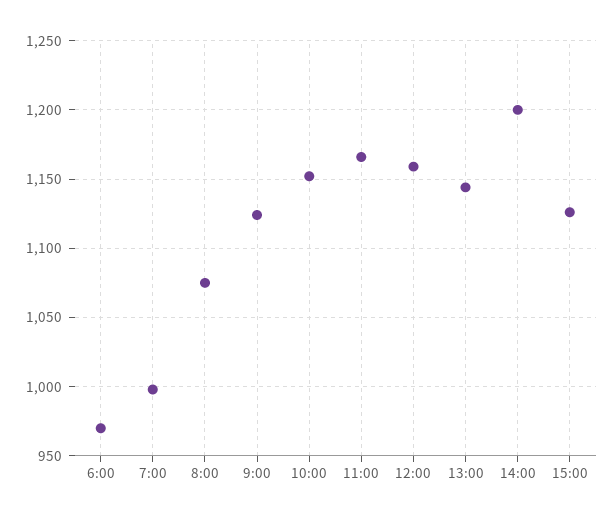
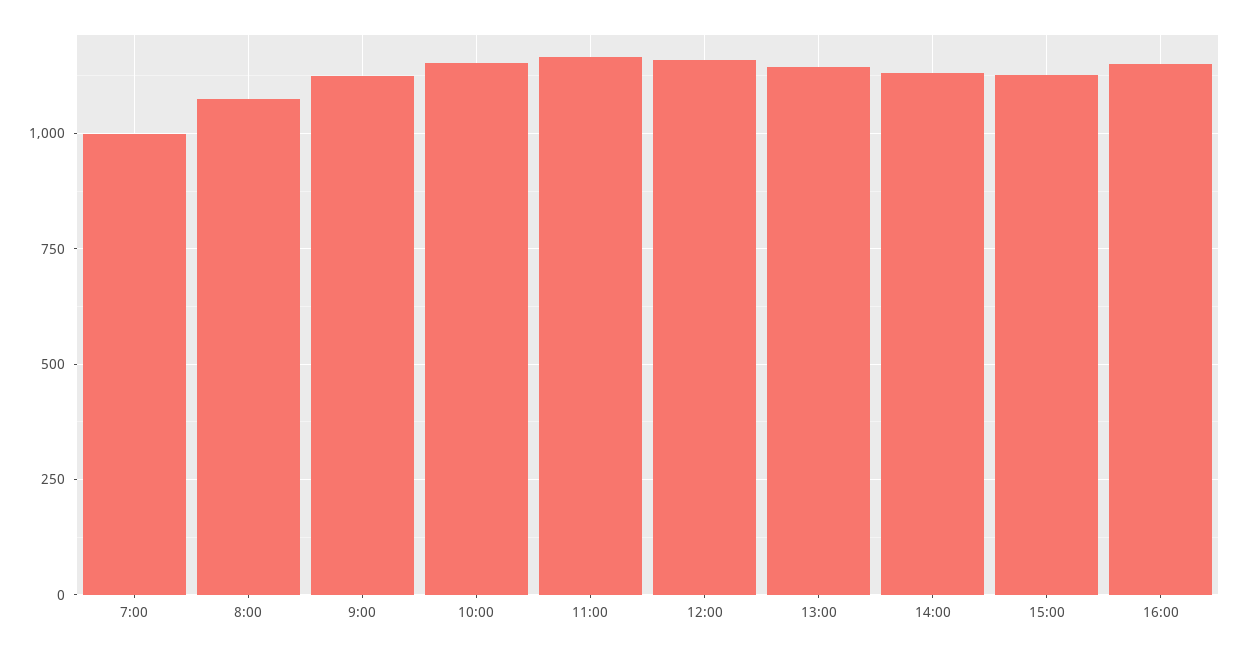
6:00: 970 -> none
14:00: 1200 -> 1125
16:00: none -> 1150

